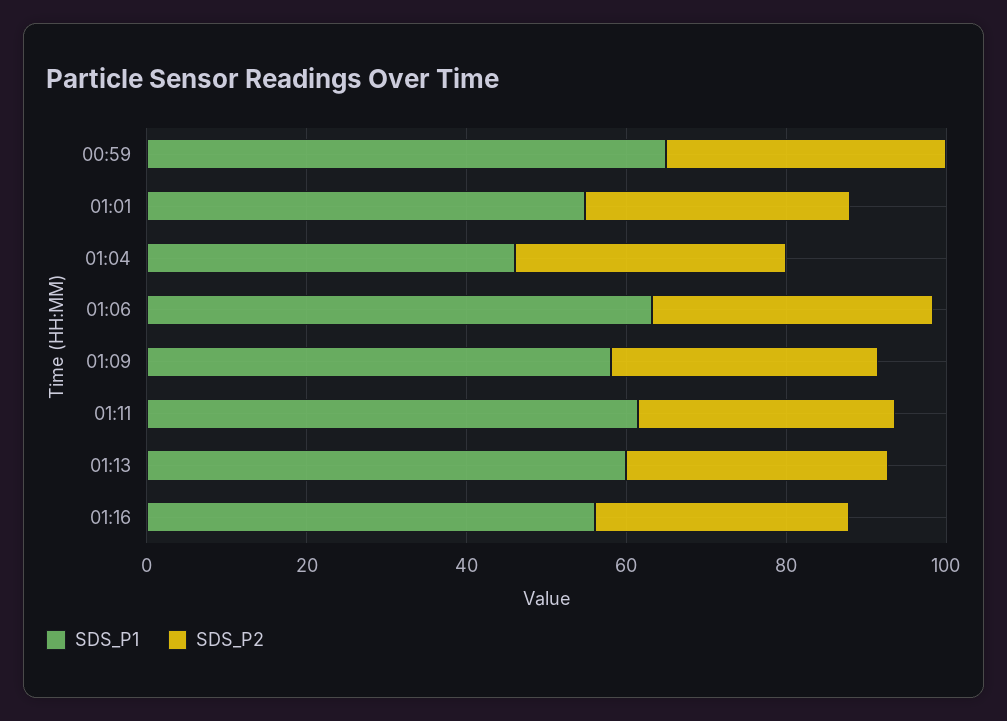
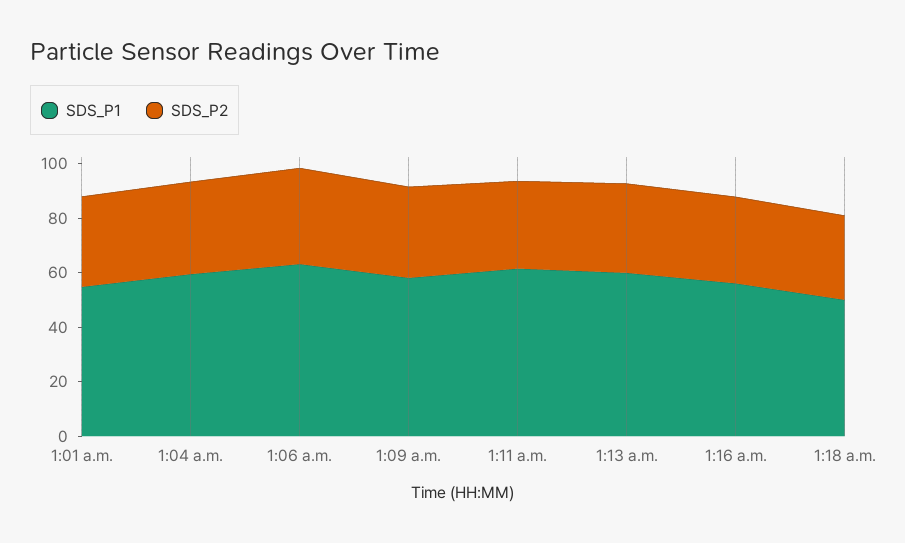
SDS_P1, 00:59: 65 -> none
SDS_P2, 00:59: 35 -> none
SDS_P1, 01:04: 45 -> 60
SDS_P1, 1:18 a.m.: none -> 50
SDS_P2, 1:18 a.m.: none -> 30

